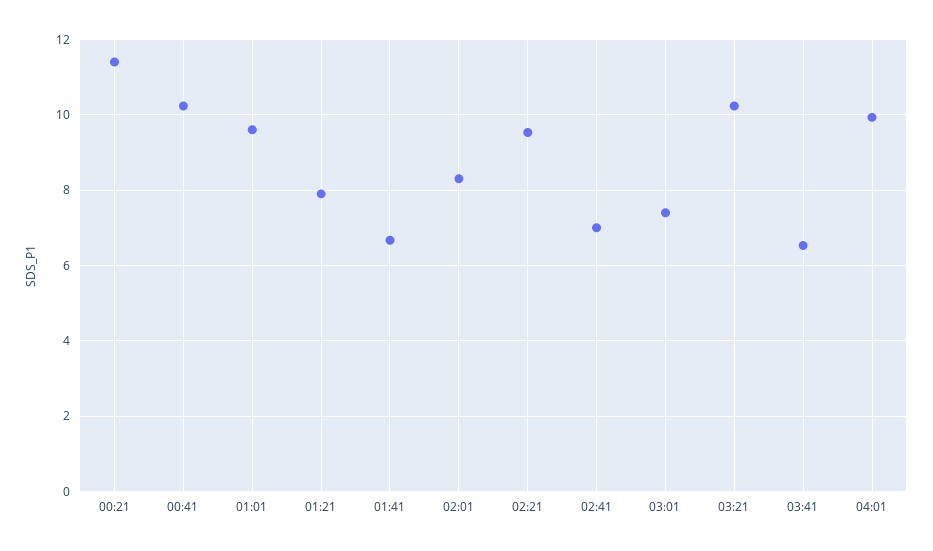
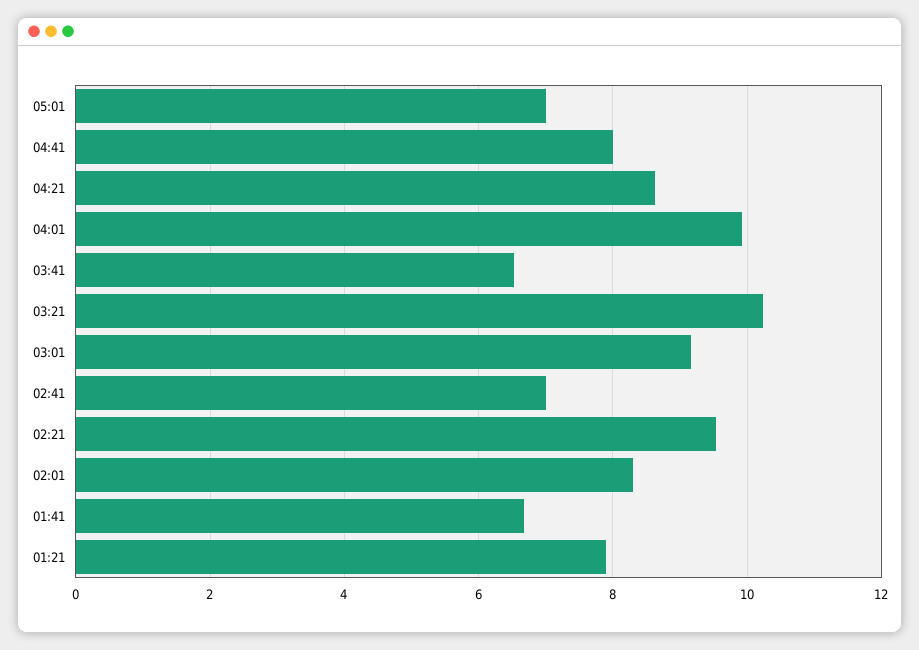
00:21: 11.4 -> none
00:41: 10.2 -> none
01:01: 9.6 -> none
03:01: 7.4 -> 9.2
05:01: none -> 7
04:41: none -> 8
04:21: none -> 8.6

